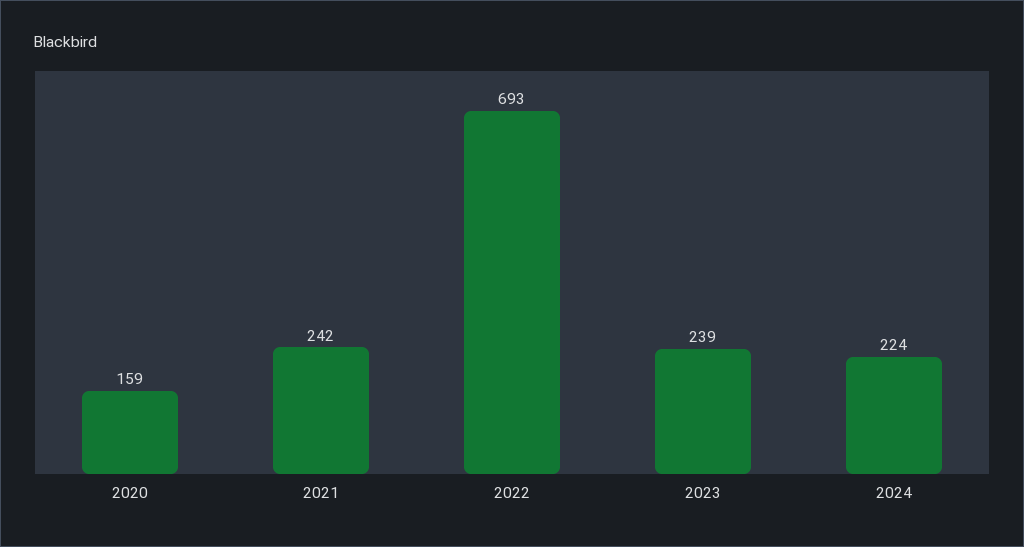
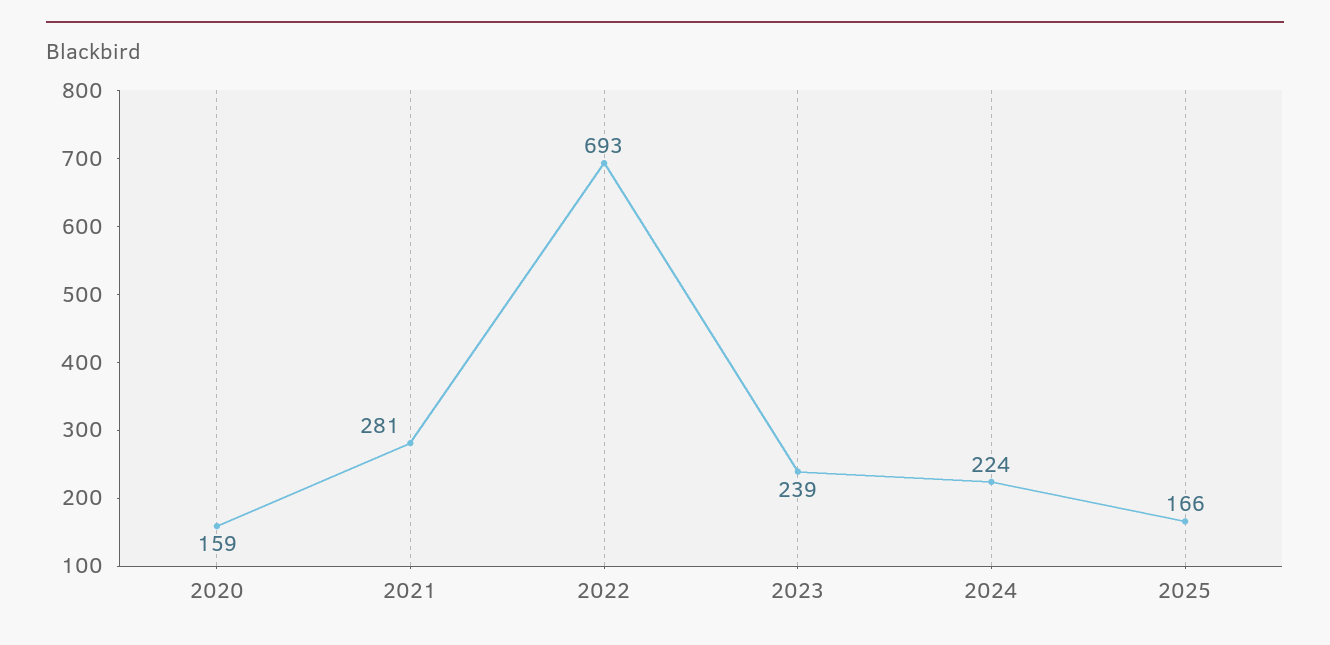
2021: 242 -> 281
2025: none -> 166

